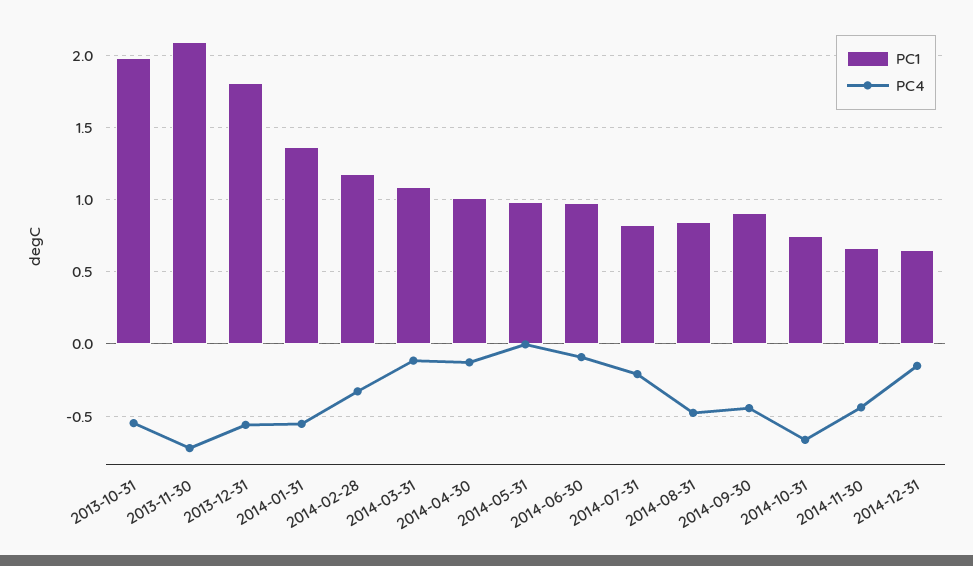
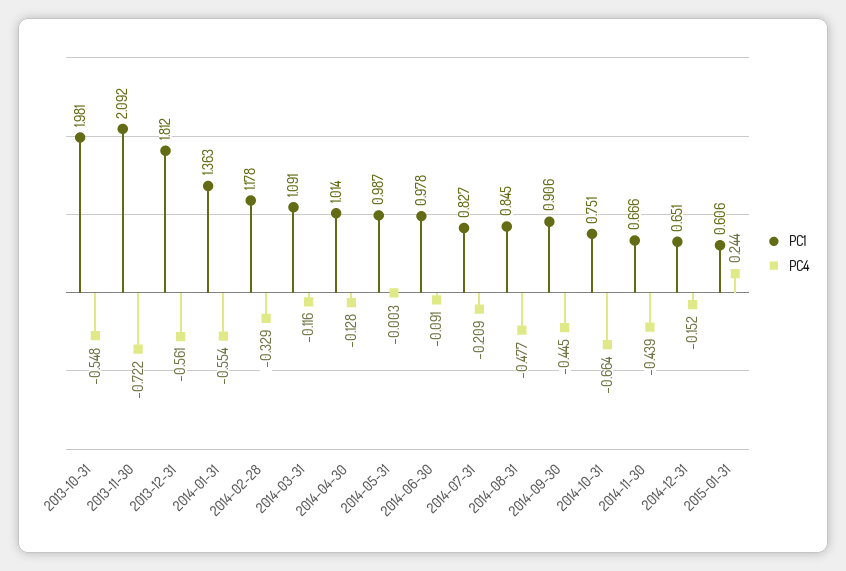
PC1, 2015-01-31: none -> 0.606
PC4, 2015-01-31: none -> 0.244

